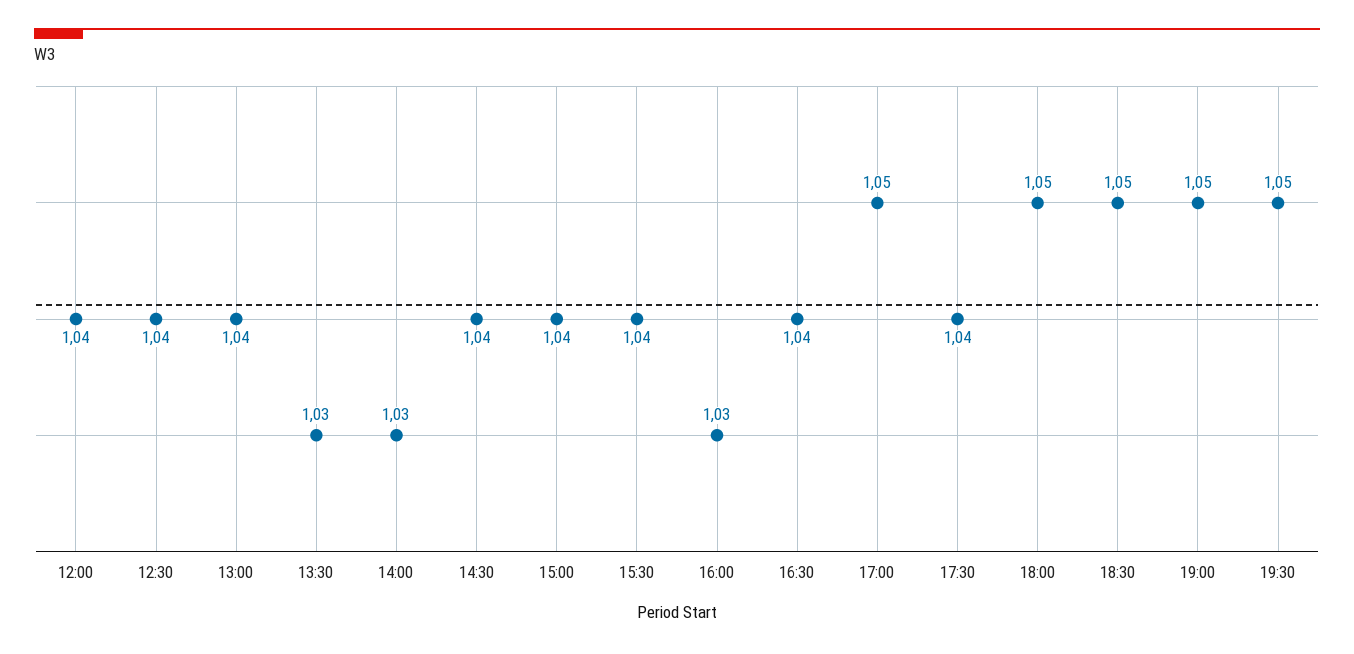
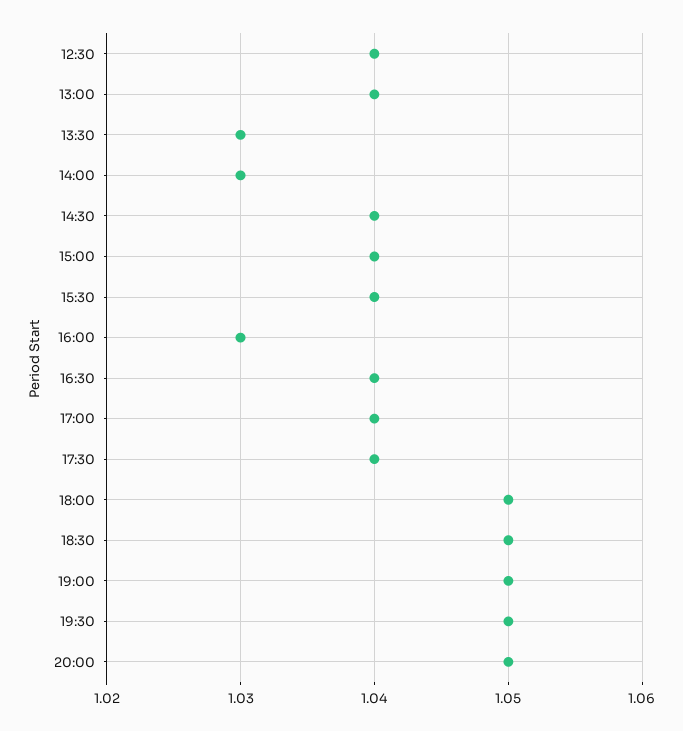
12:00: 1.04 -> none
17:00: 1.05 -> 1.04
20:00: none -> 1.05

